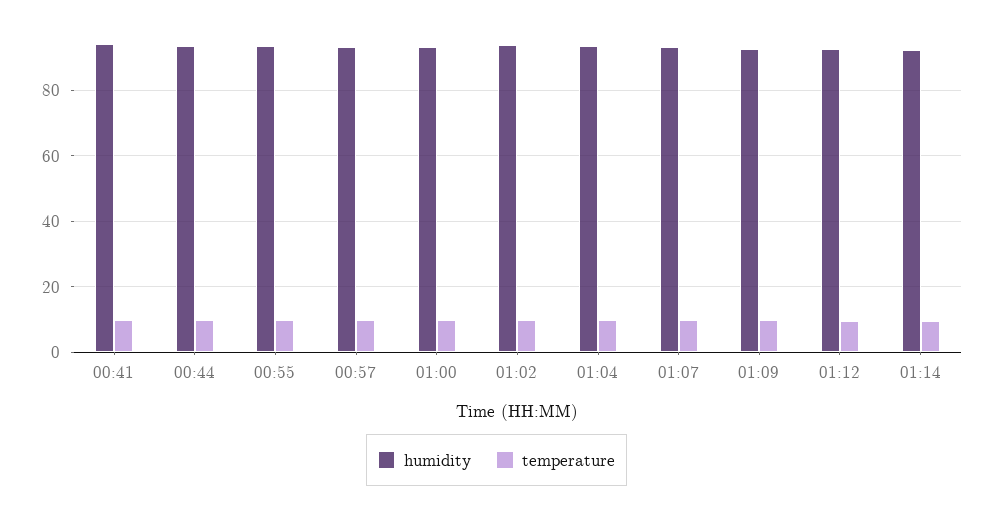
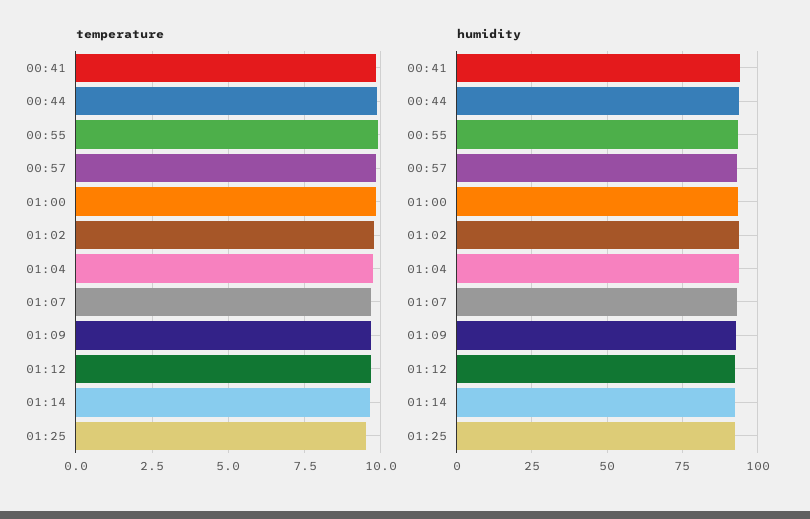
temperature, 01:25: none -> 9.5
humidity, 01:25: none -> 92.5

